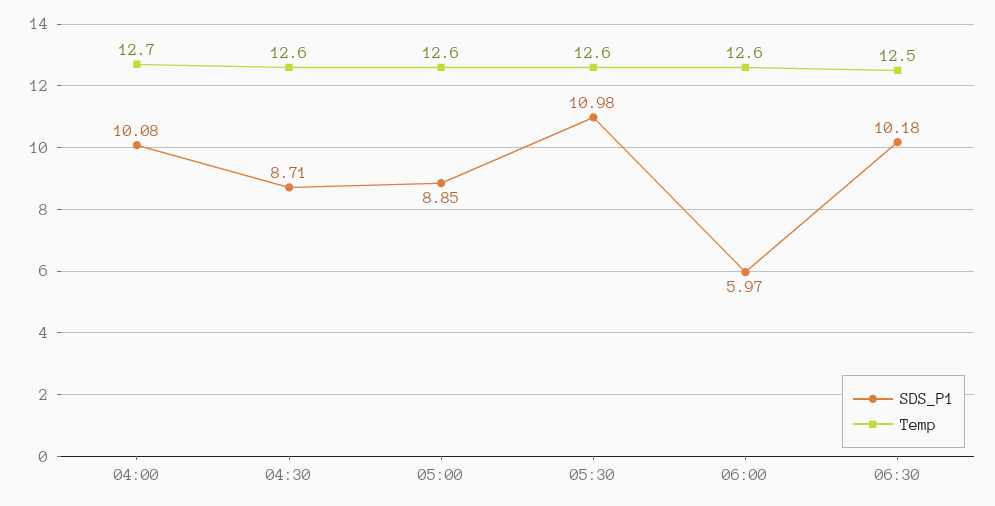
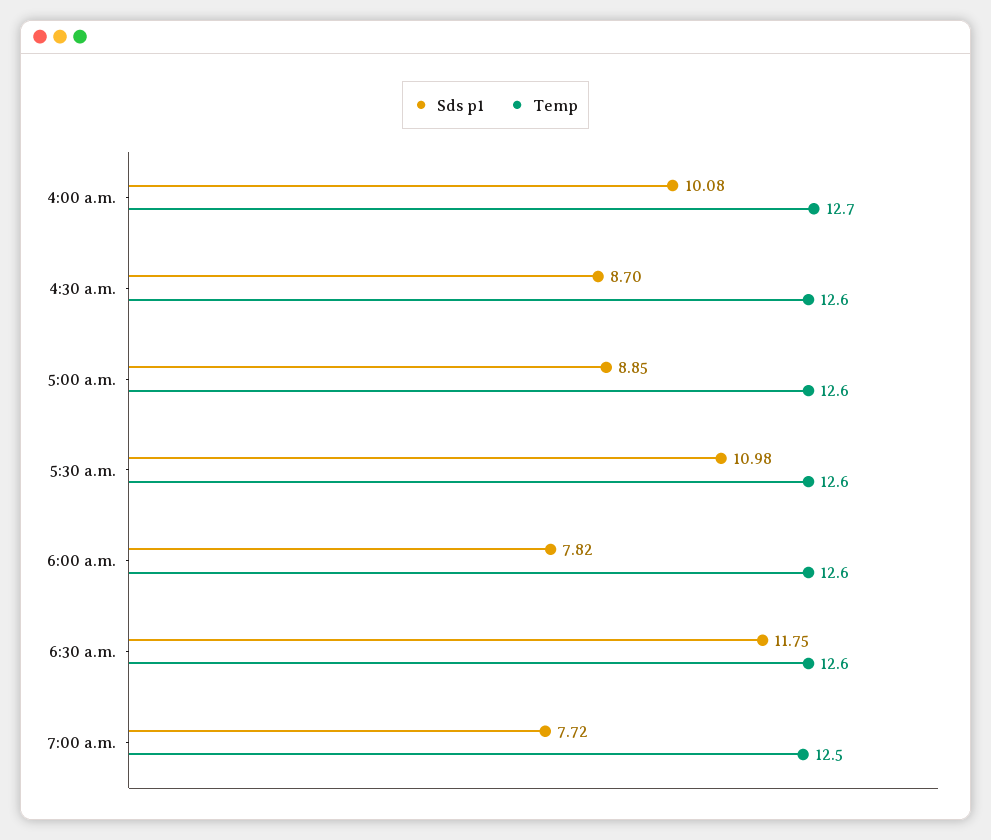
SDS_P1, 04:30: 8.71 -> 8.7
SDS_P1, 06:00: 5.97 -> 7.82
SDS_P1, 06:30: 10.18 -> 11.75
Temp, 06:30: 12.5 -> 12.6
SDS_P1, 7:00 a.m.: none -> 7.72
Temp, 7:00 a.m.: none -> 12.5

